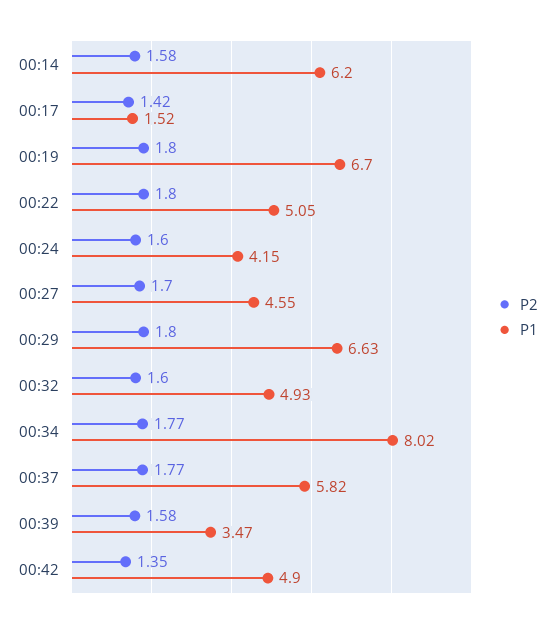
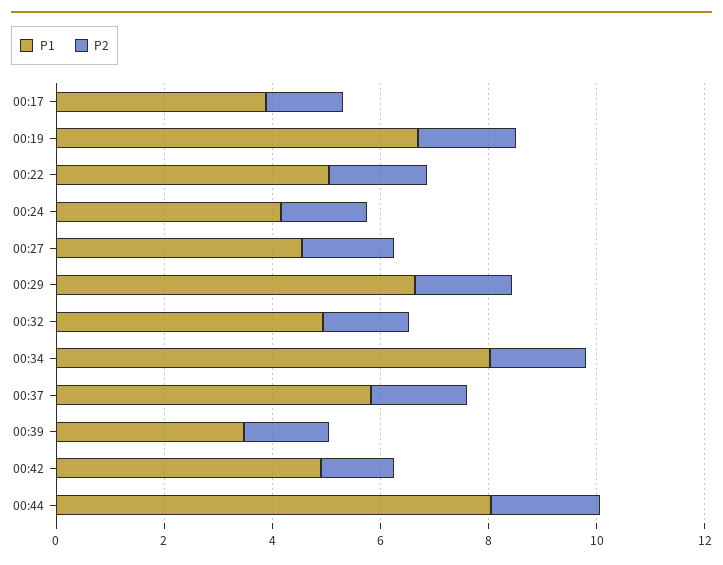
P2, 00:14: 1.58 -> none
P1, 00:14: 6.2 -> none
P1, 00:17: 1.52 -> 4
P1, 00:44: none -> 8
P2, 00:44: none -> 2

